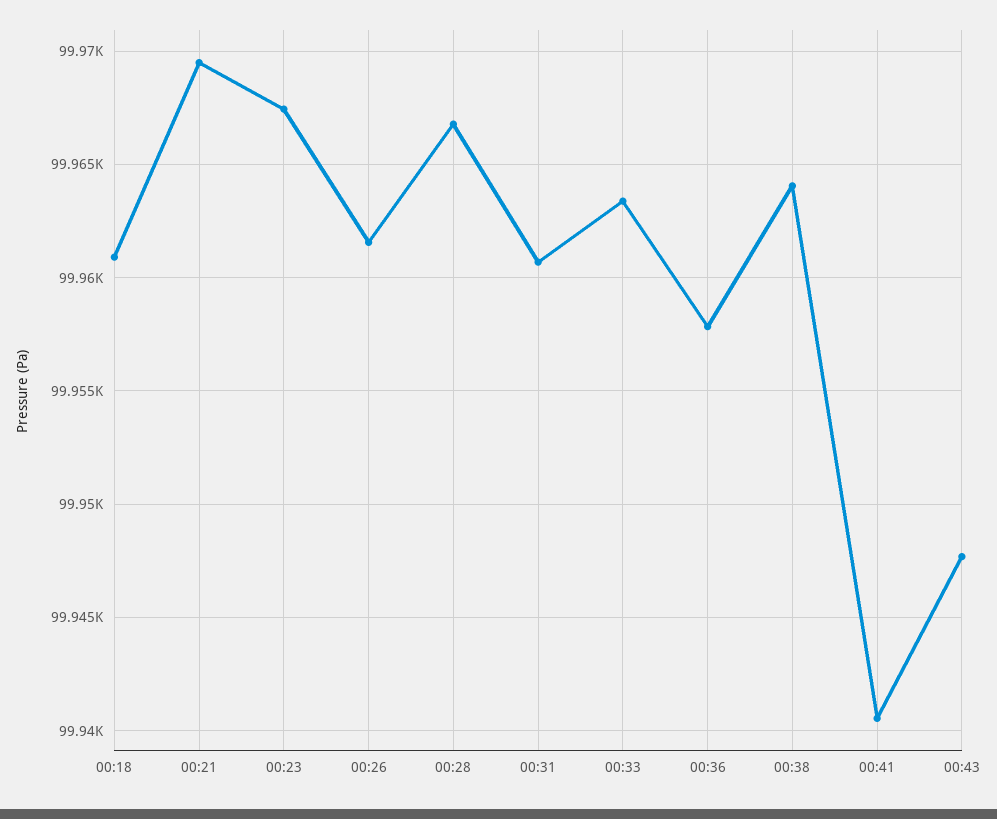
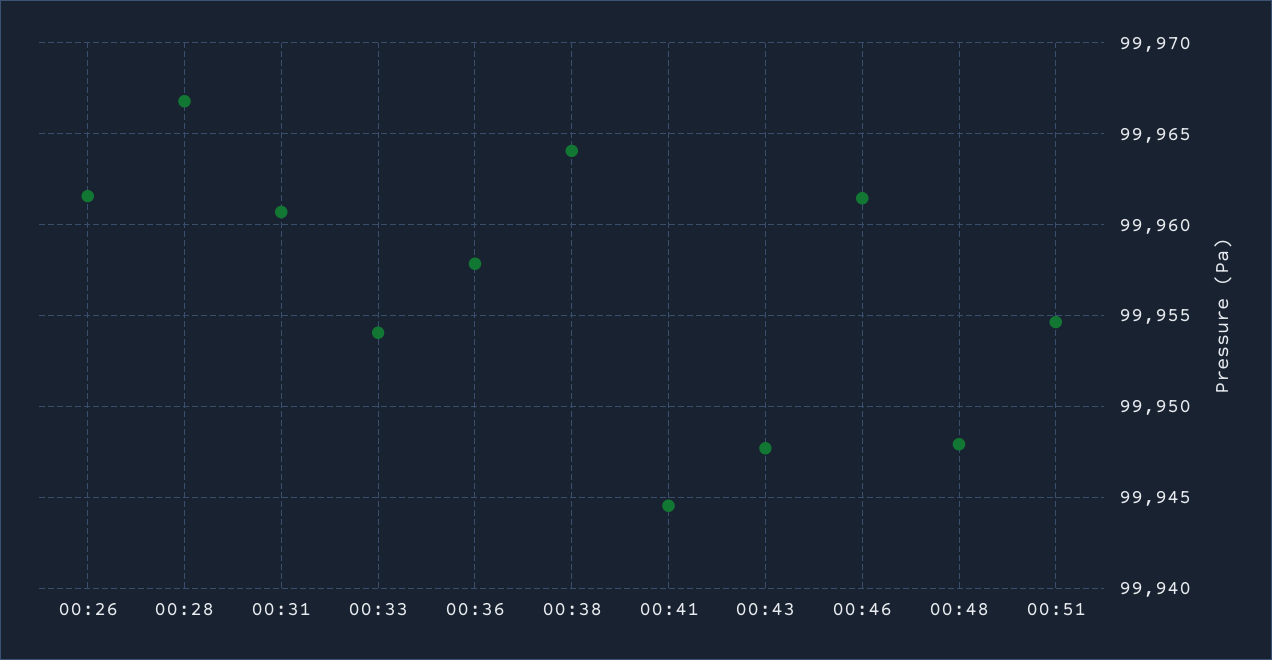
00:18: 99961 -> none
00:21: 99969.5 -> none
00:23: 99967.5 -> none
00:33: 99963.5 -> 99954
00:41: 99940.5 -> 99944.5
00:46: none -> 99961.5
00:48: none -> 99948
00:51: none -> 99954.5

